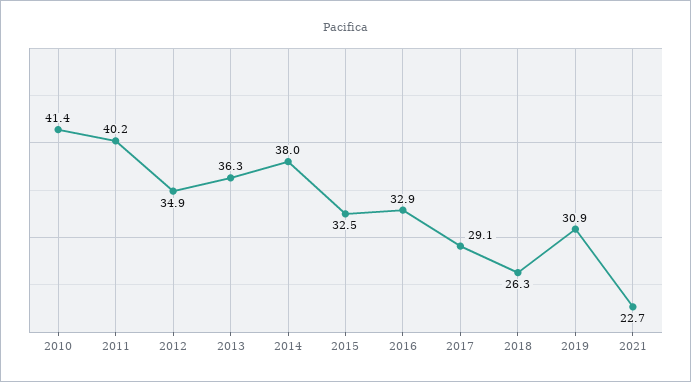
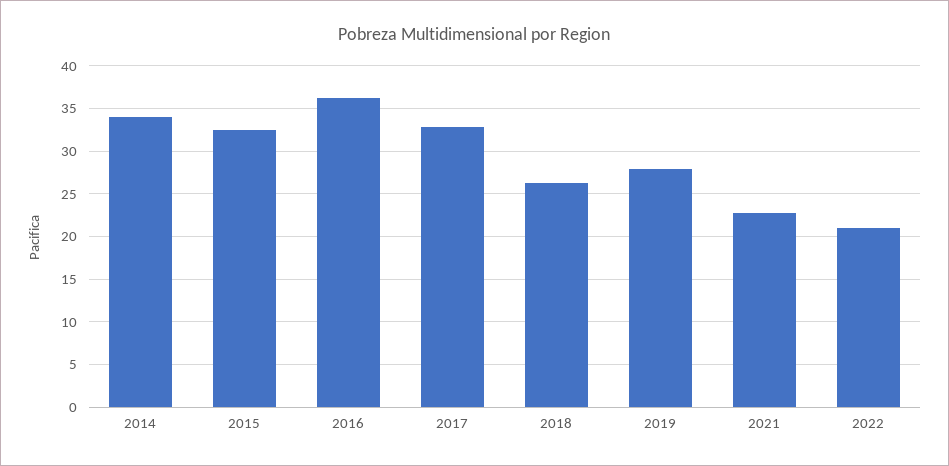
2010: 41.4 -> none
2011: 40.2 -> none
2012: 34.9 -> none
2013: 36.3 -> none
2014: 38 -> 34
2016: 32.9 -> 36
2017: 29.1 -> 33
2019: 30.9 -> 28
2022: none -> 21

